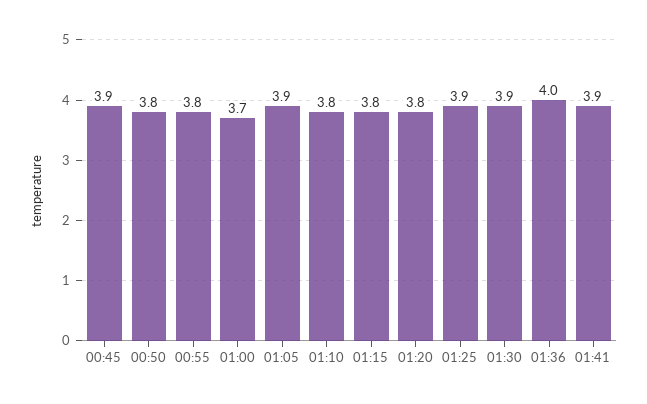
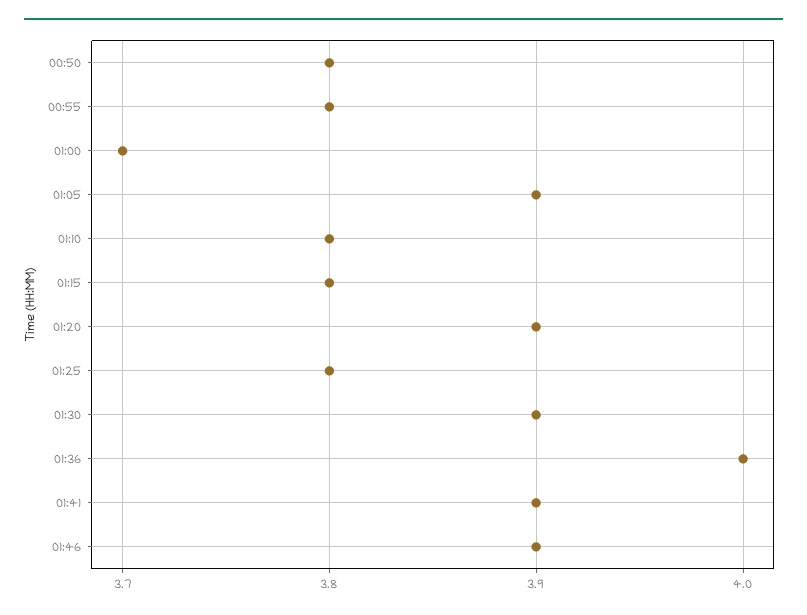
00:45: 3.9 -> none
01:20: 3.8 -> 3.9
01:25: 3.9 -> 3.8
01:46: none -> 3.9

